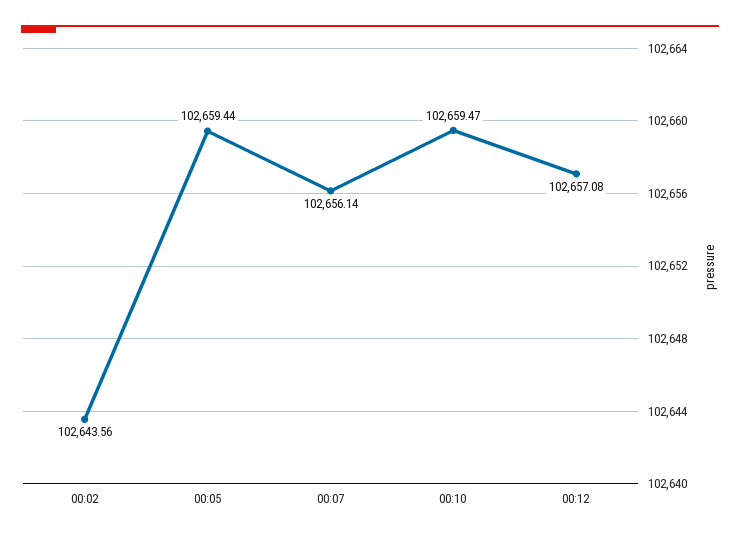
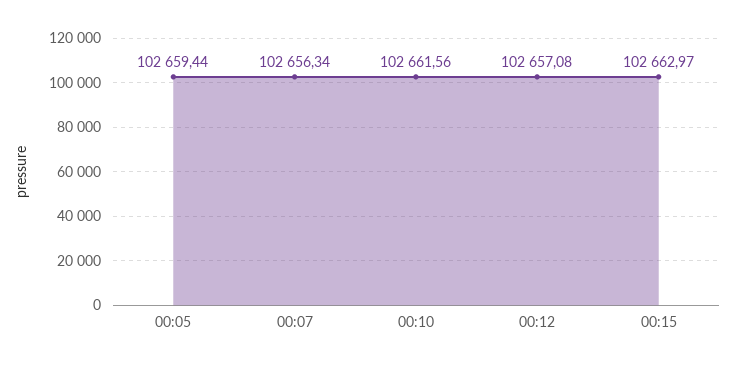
00:02: 102643.56 -> none
00:07: 102656.14 -> 102656.34
00:10: 102659.47 -> 102661.56
00:15: none -> 102662.97

